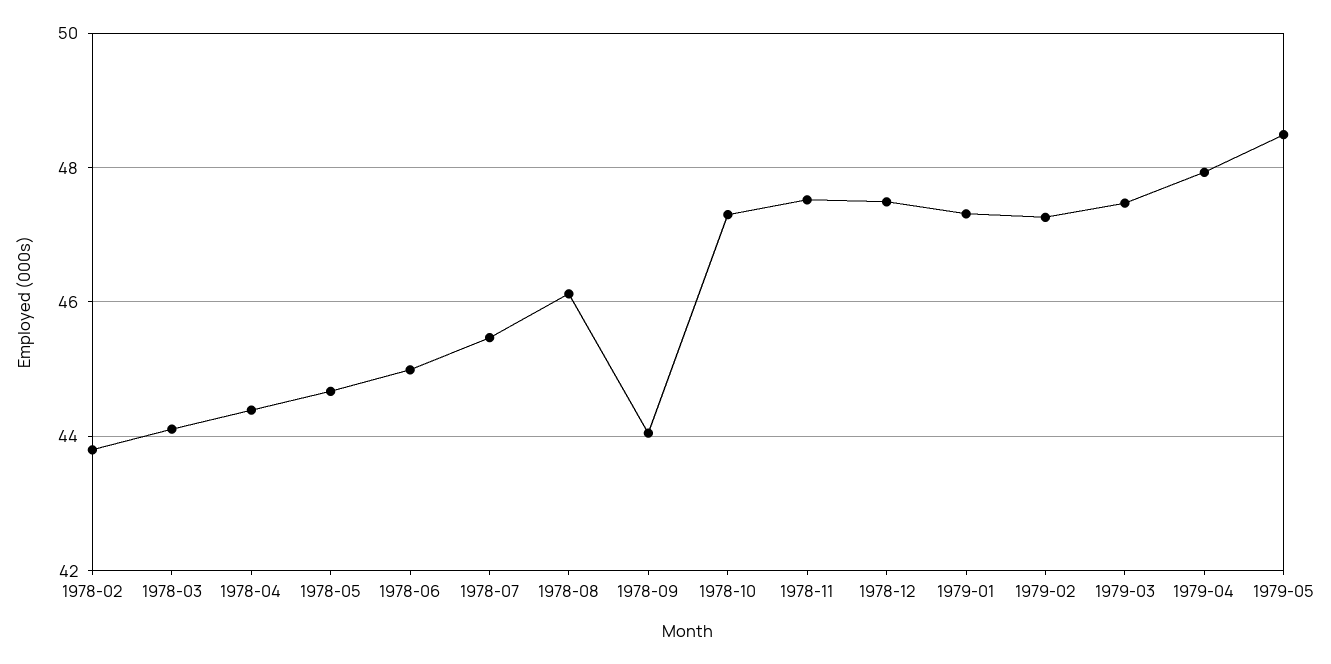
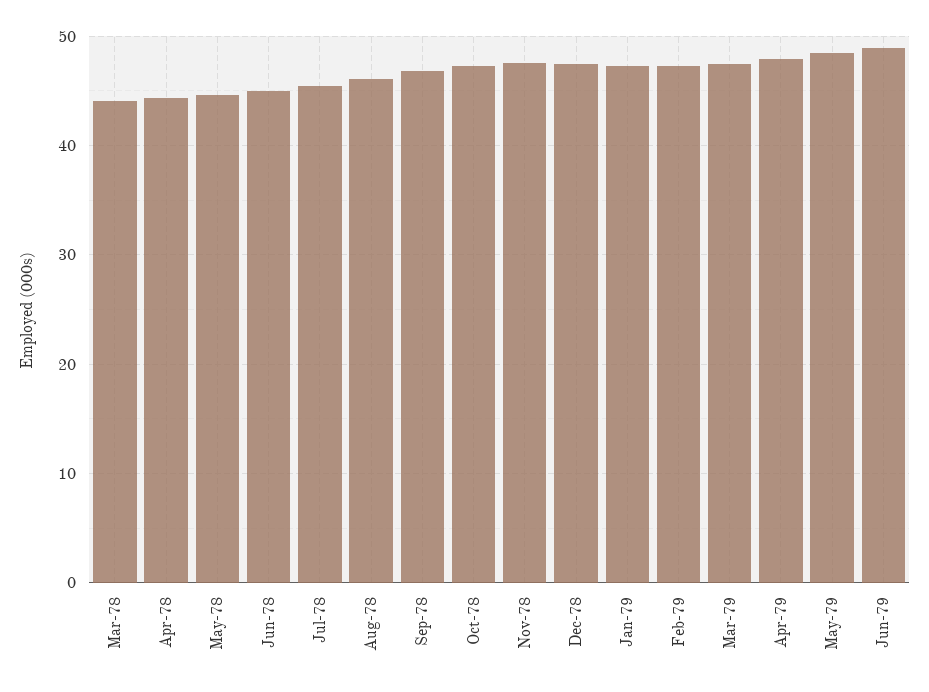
1978-02: 43.8 -> none
1978-09: 44 -> 47
Jun-79: none -> 49

